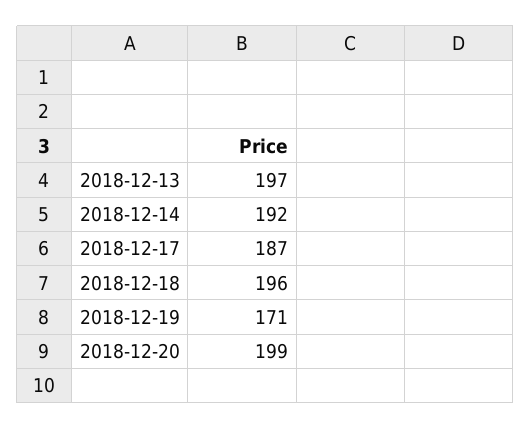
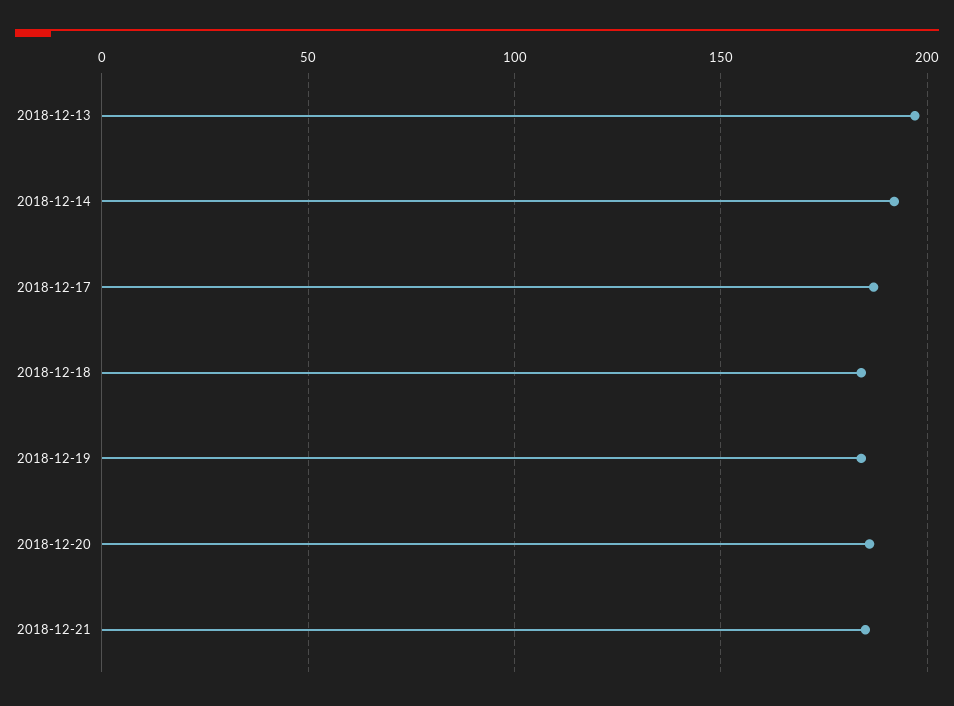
2018-12-18: 196 -> 185
2018-12-19: 171 -> 185
2018-12-20: 199 -> 185
2018-12-21: none -> 185

